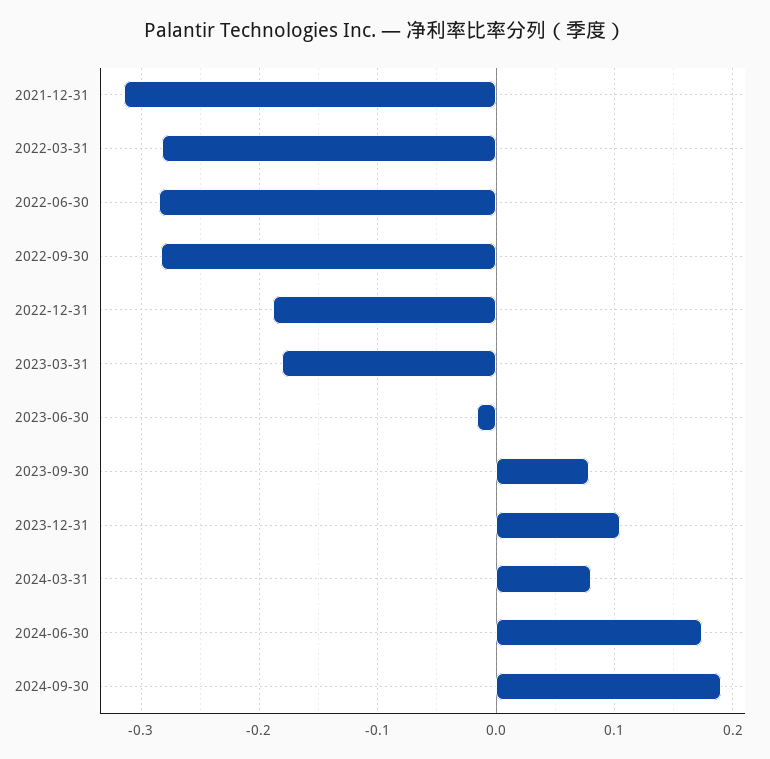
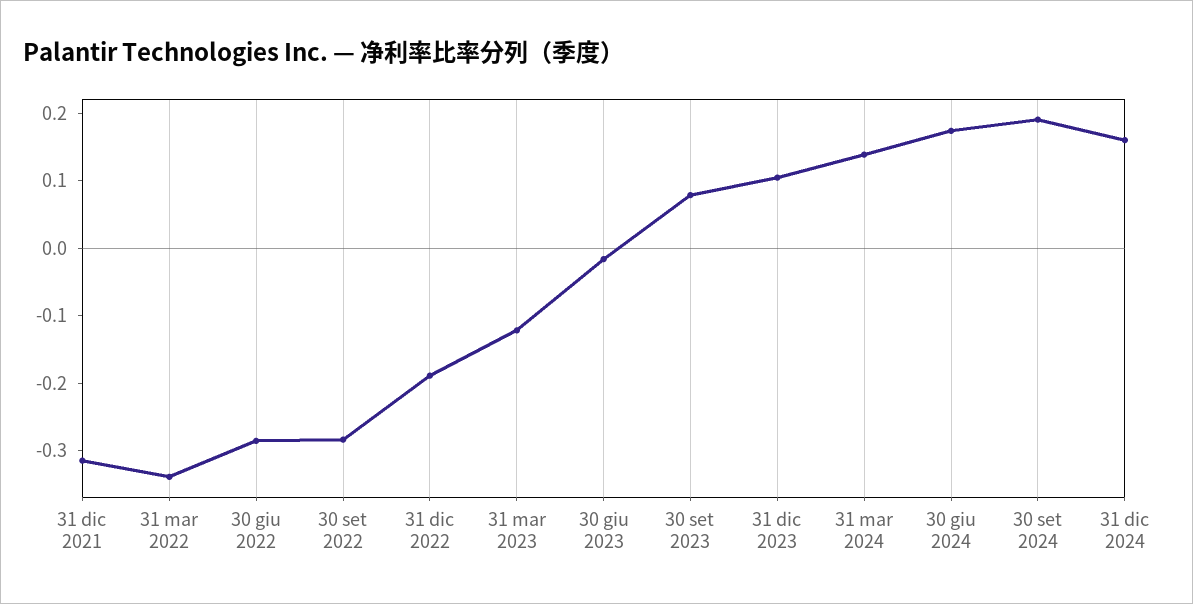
2022-03-31: -0.28 -> -0.34
2023-03-31: -0.18 -> -0.12
2024-03-31: 0.08 -> 0.14
31 dic 2024: none -> 0.16

